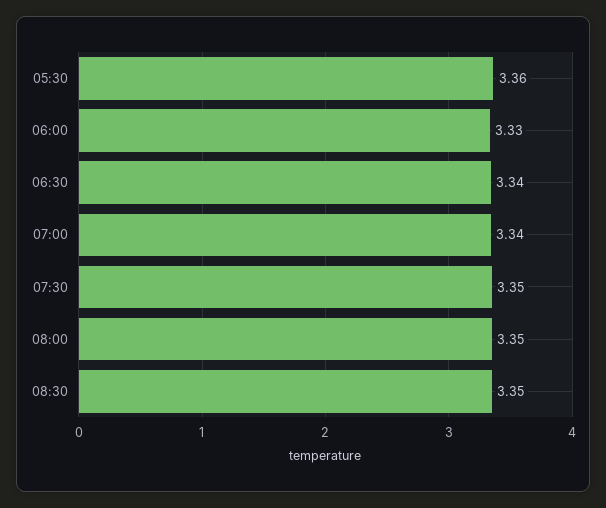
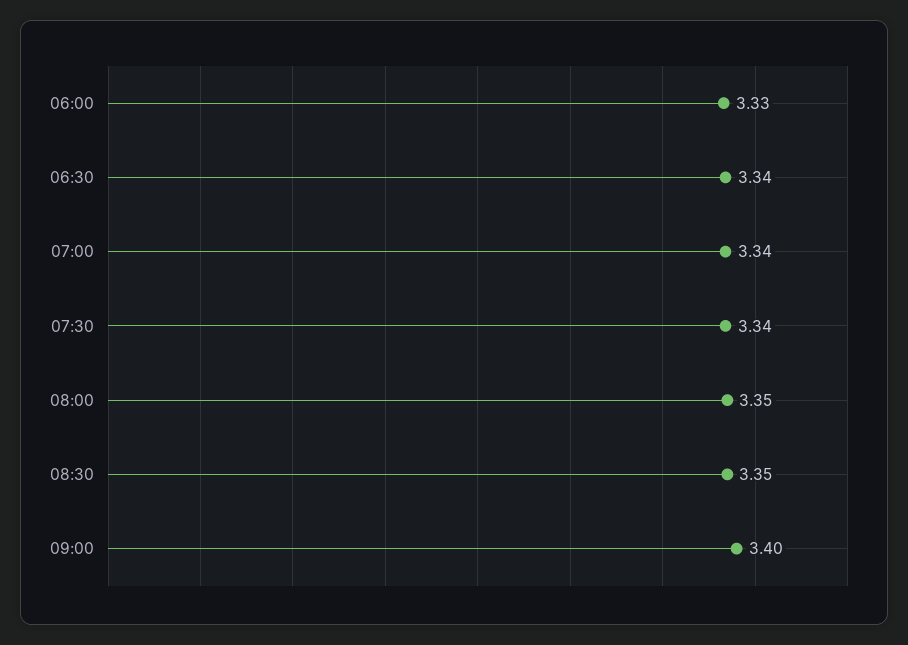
05:30: 3.36 -> none
07:30: 3.35 -> 3.34
09:00: none -> 3.4

